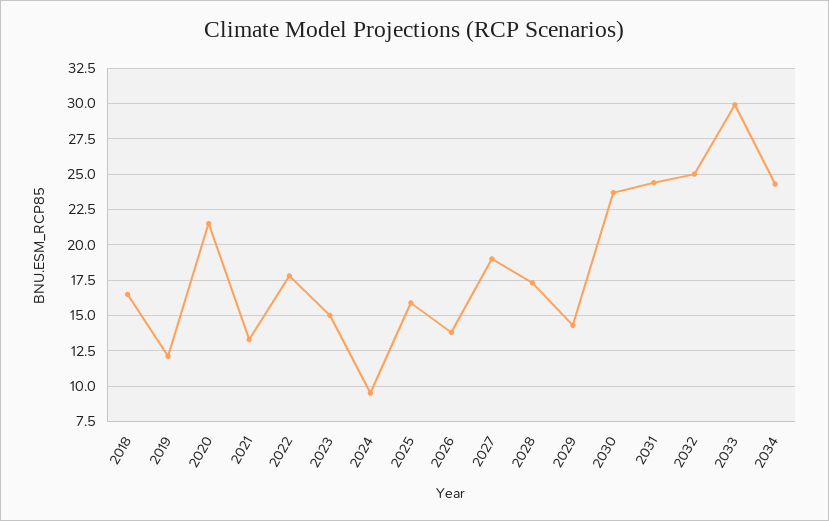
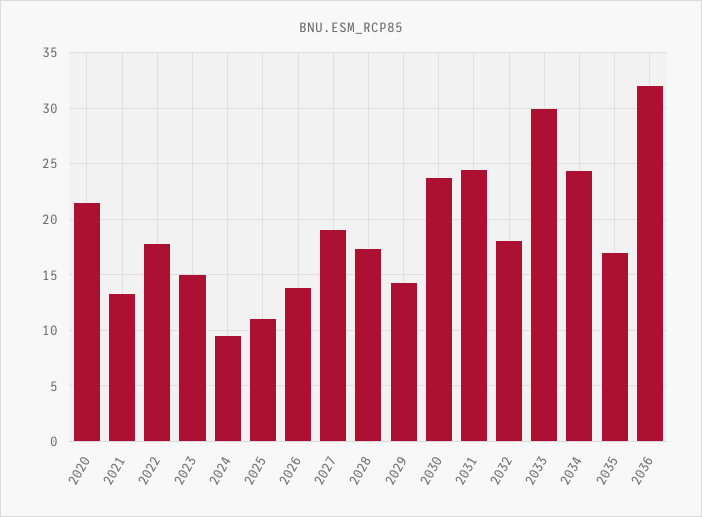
2018: 16.5 -> none
2019: 12 -> none
2025: 16 -> 11
2032: 25 -> 18
2035: none -> 17
2036: none -> 32

